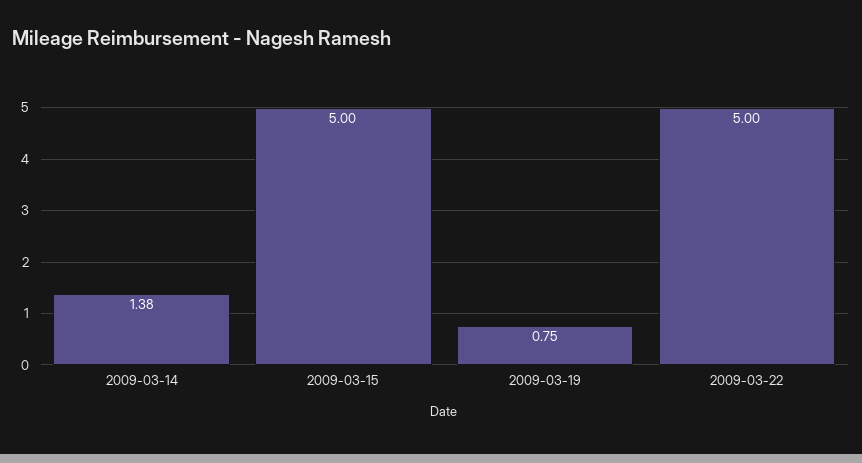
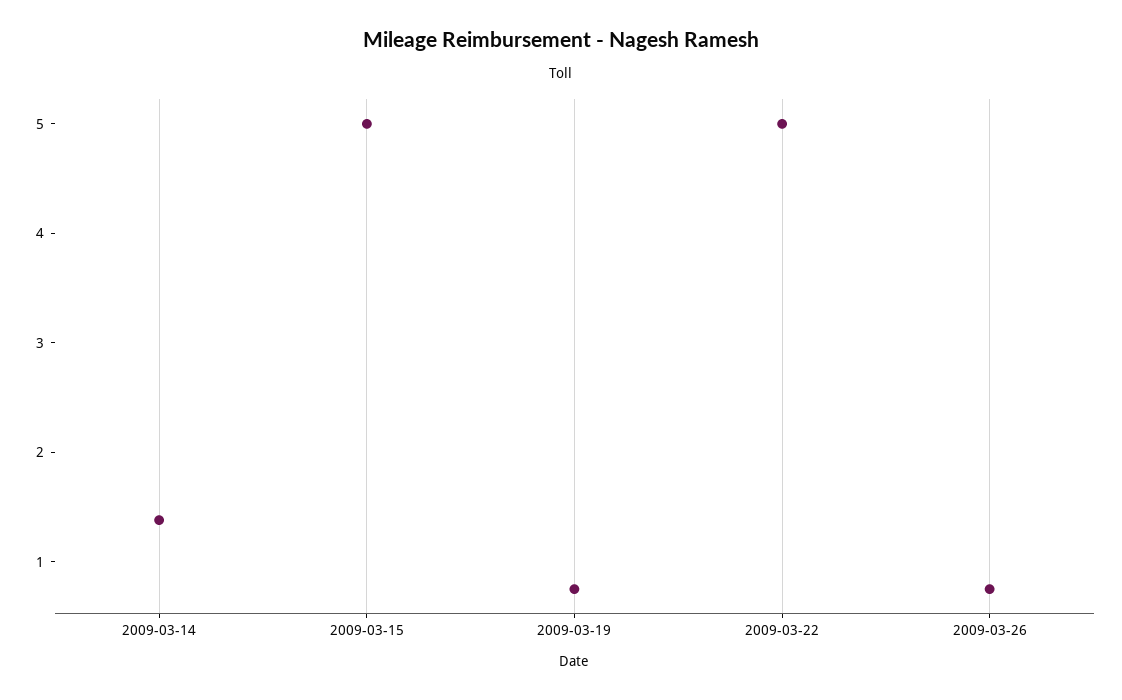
2009-03-26: none -> 0.8

